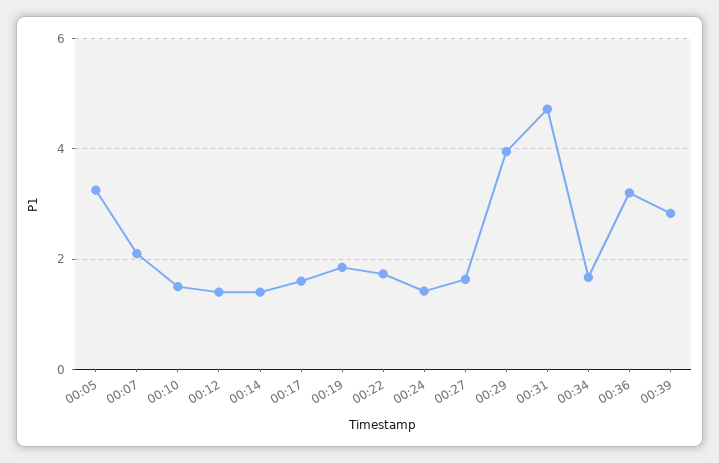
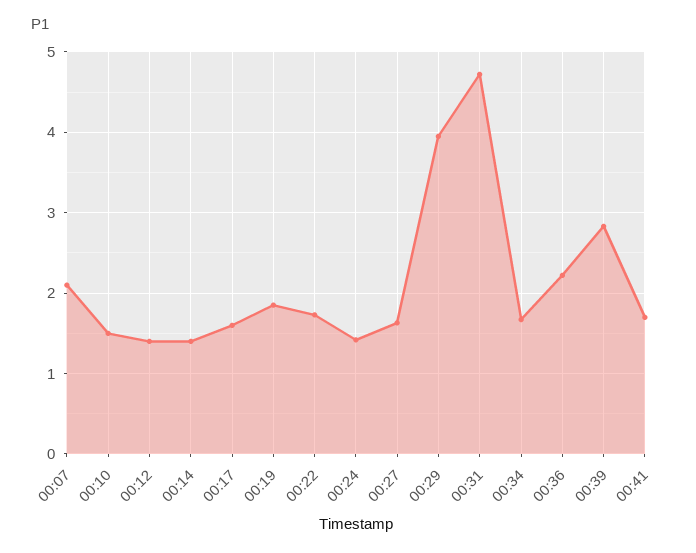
00:05: 3.2 -> none
00:36: 3.2 -> 2.2
00:41: none -> 1.7

